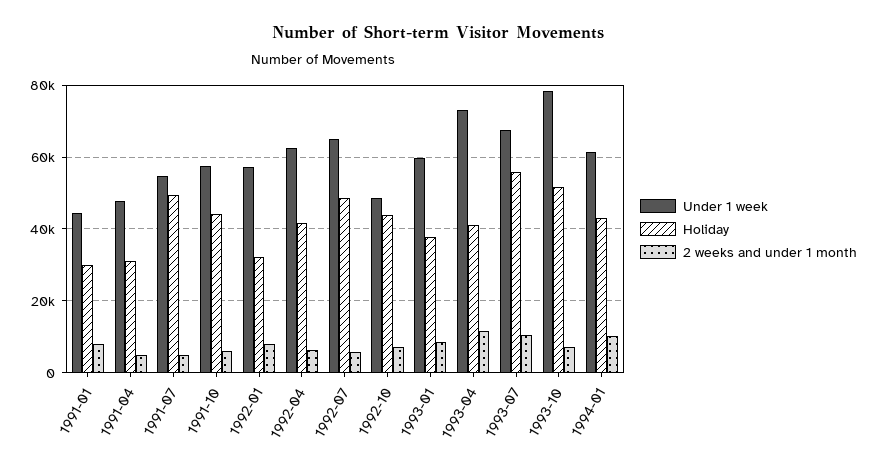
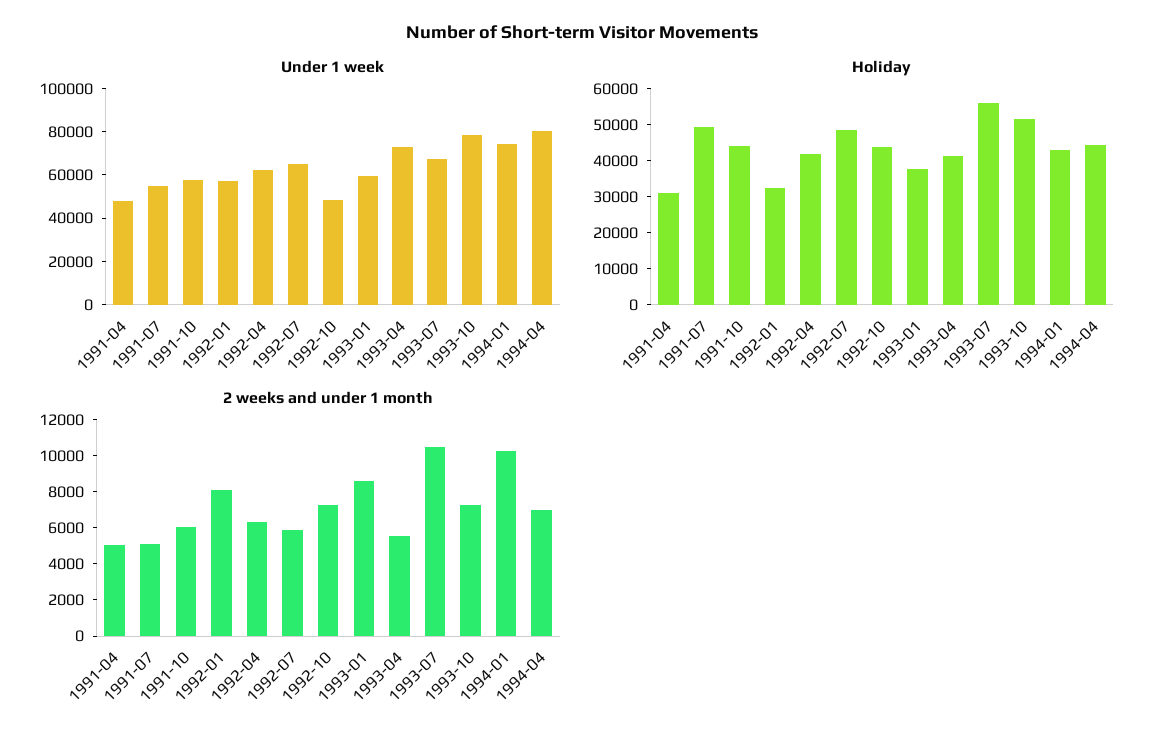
Under 1 week, 1991-01: 44000 -> none
Holiday, 1991-01: 30000 -> none
2 weeks and under 1 month, 1991-01: 8000 -> none
2 weeks and under 1 month, 1993-04: 12000 -> 5500
Under 1 week, 1994-01: 62000 -> 75000
Under 1 week, 1994-04: none -> 80000
Holiday, 1994-04: none -> 45000
2 weeks and under 1 month, 1994-04: none -> 7000

